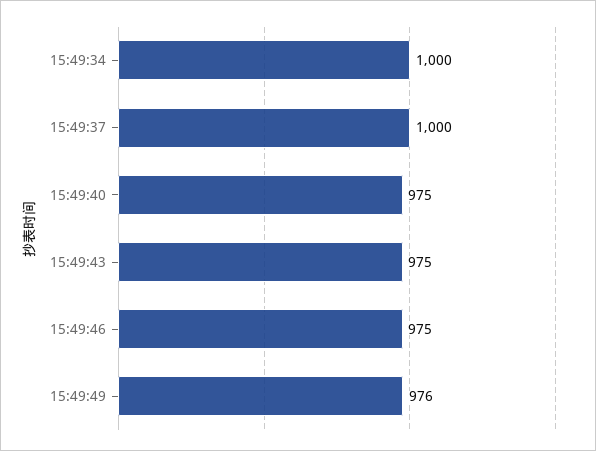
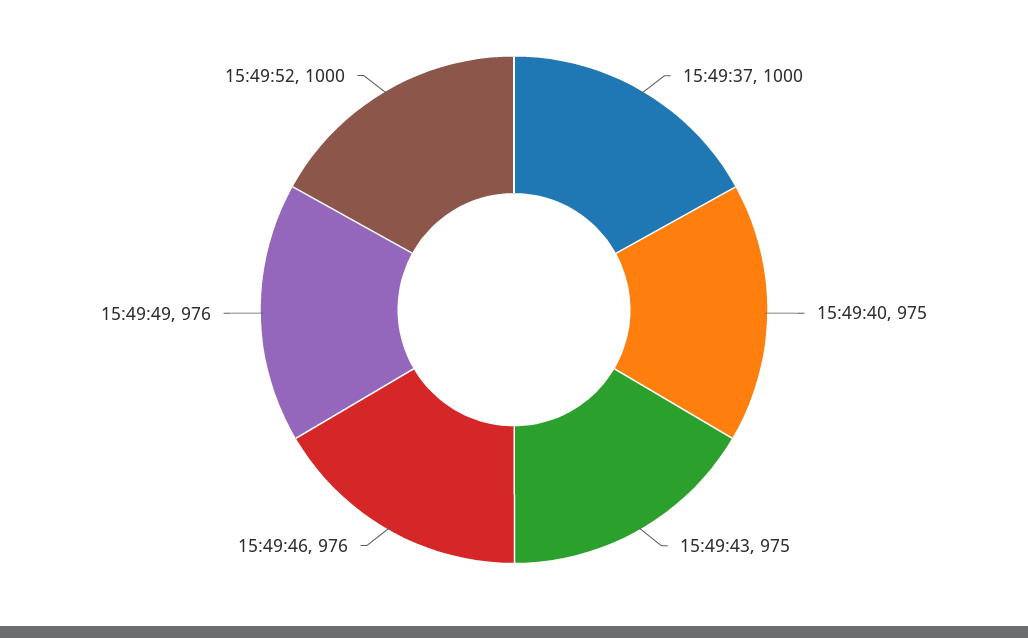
15:49:34: 1000 -> none
15:49:46: 975 -> 976
15:49:52: none -> 1000

